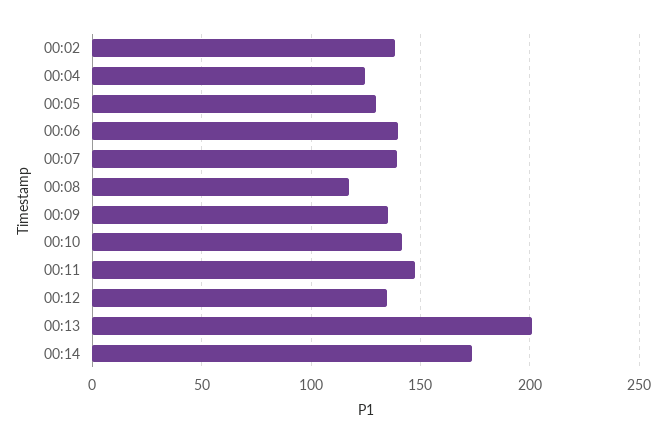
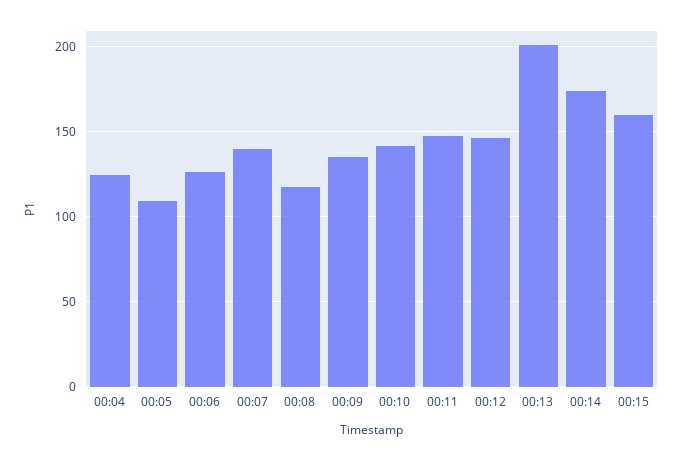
00:02: 140 -> none
00:05: 130 -> 110
00:06: 140 -> 125
00:12: 135 -> 145
00:15: none -> 160

